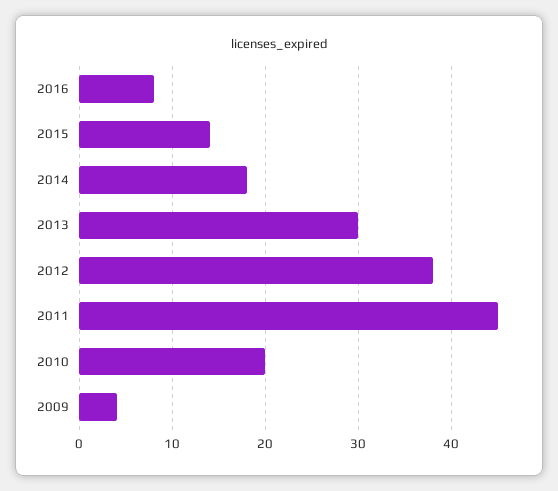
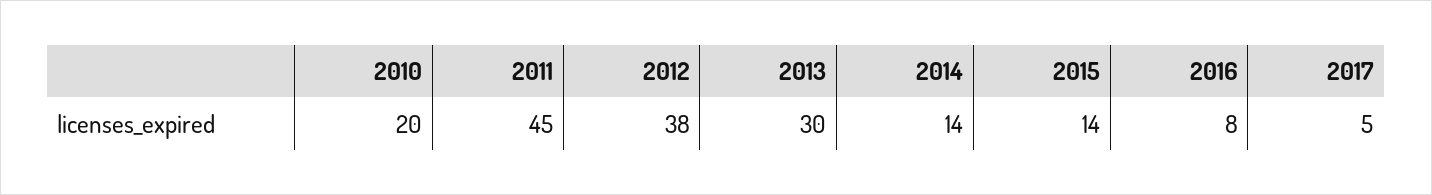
2014: 18 -> 14
2009: 4 -> none
2017: none -> 5

